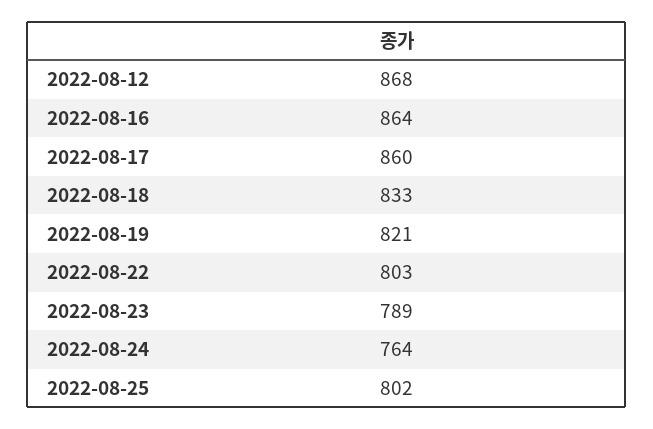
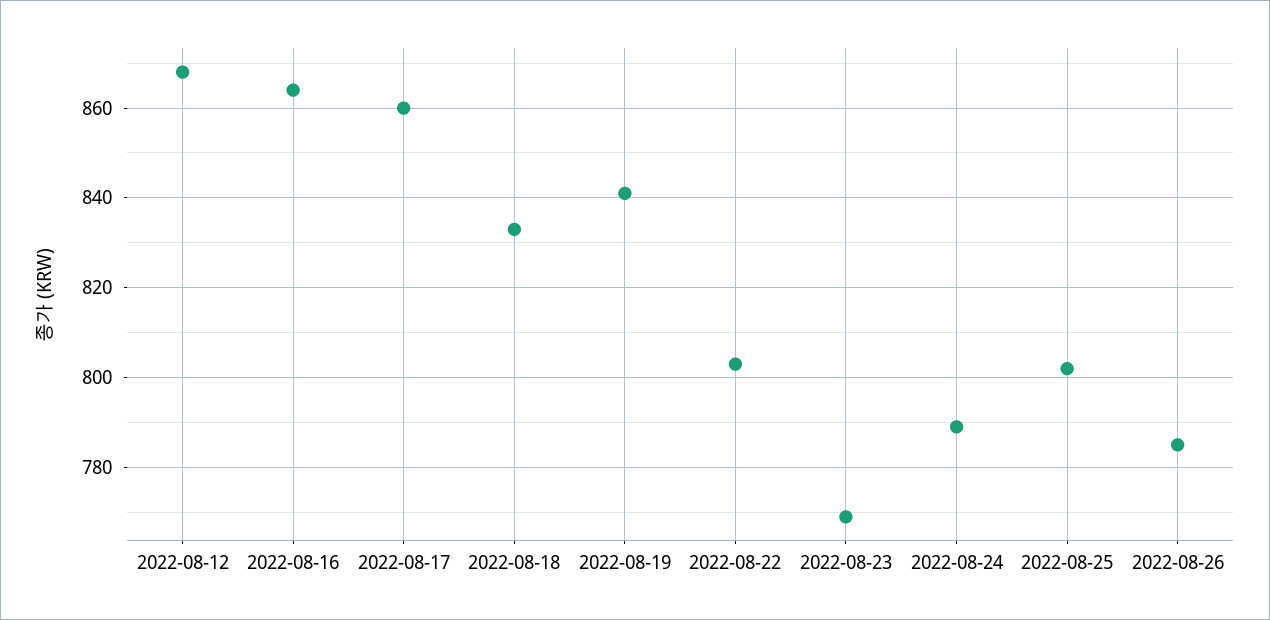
2022-08-19: 821 -> 840
2022-08-23: 789 -> 770
2022-08-24: 764 -> 790
2022-08-26: none -> 785

